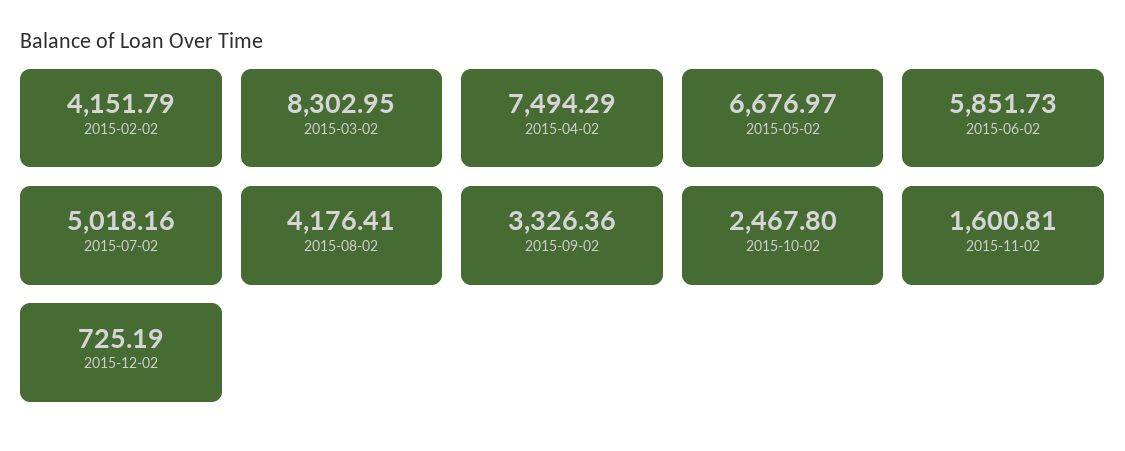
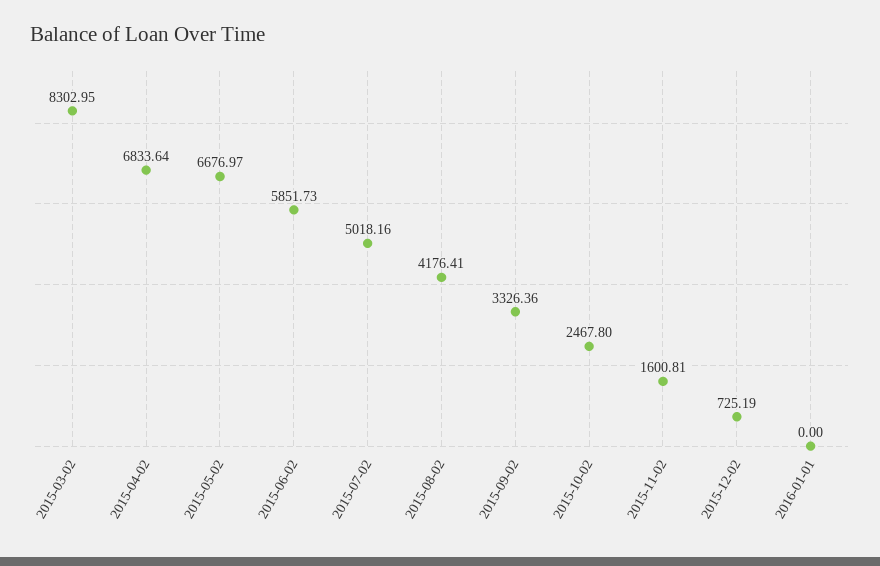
2015-02-02: 4151.79 -> none
2015-04-02: 7494.29 -> 6833.64
2016-01-01: none -> 0

